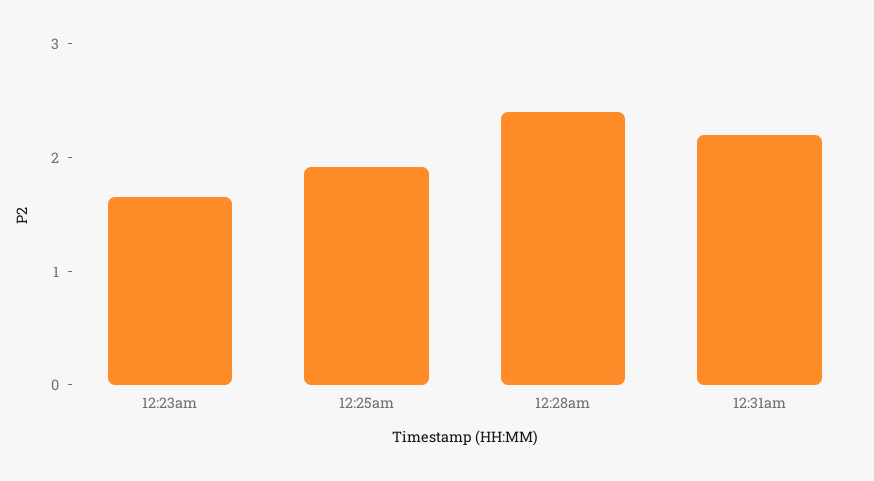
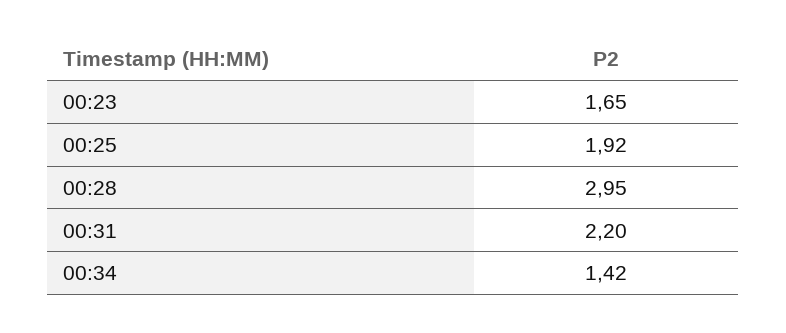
12:28am: 2.4 -> 2.95
00:34: none -> 1.42

